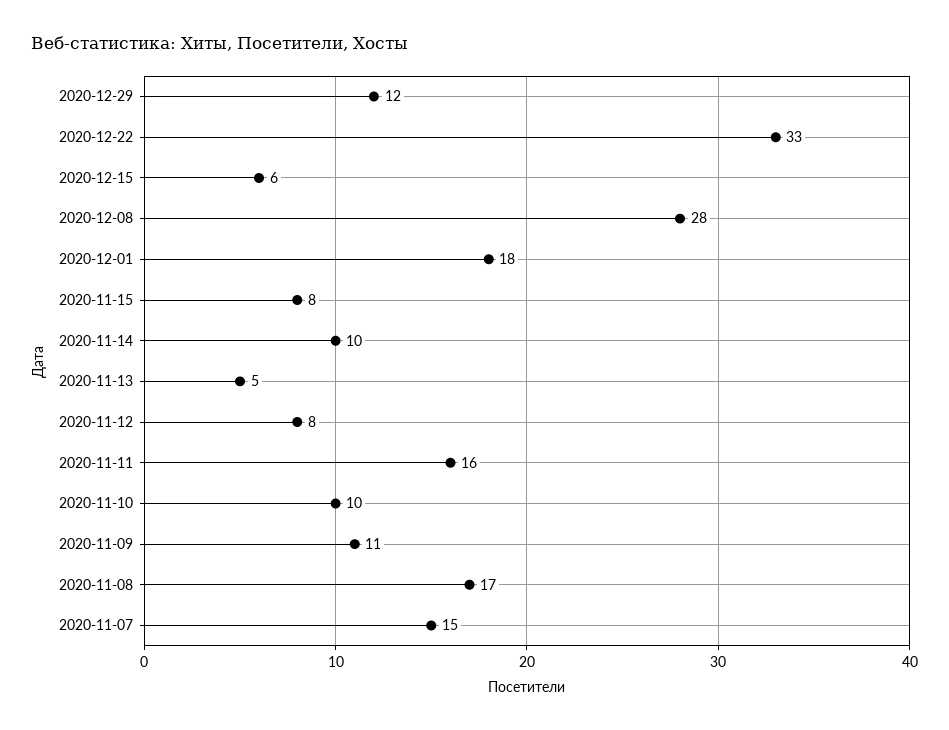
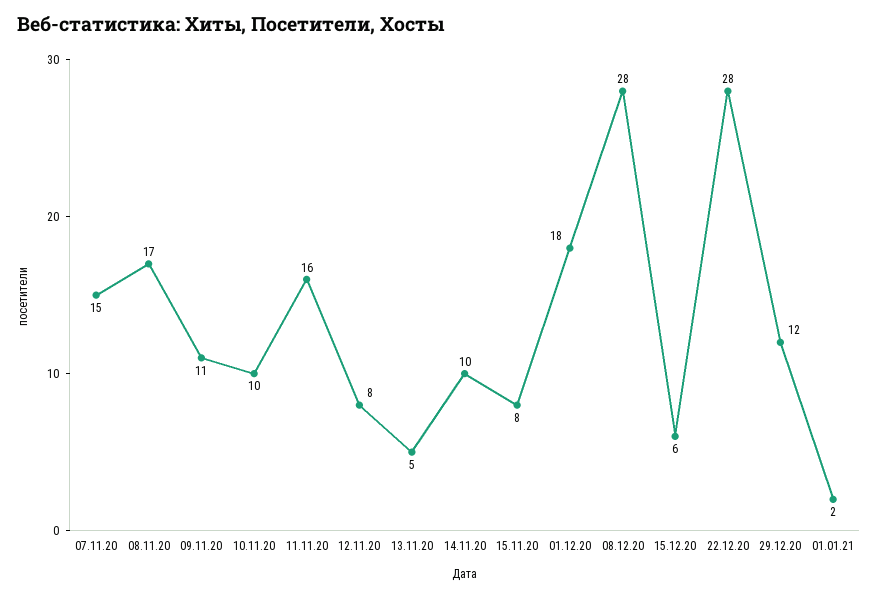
2020-12-22: 33 -> 28
01.01.21: none -> 2

